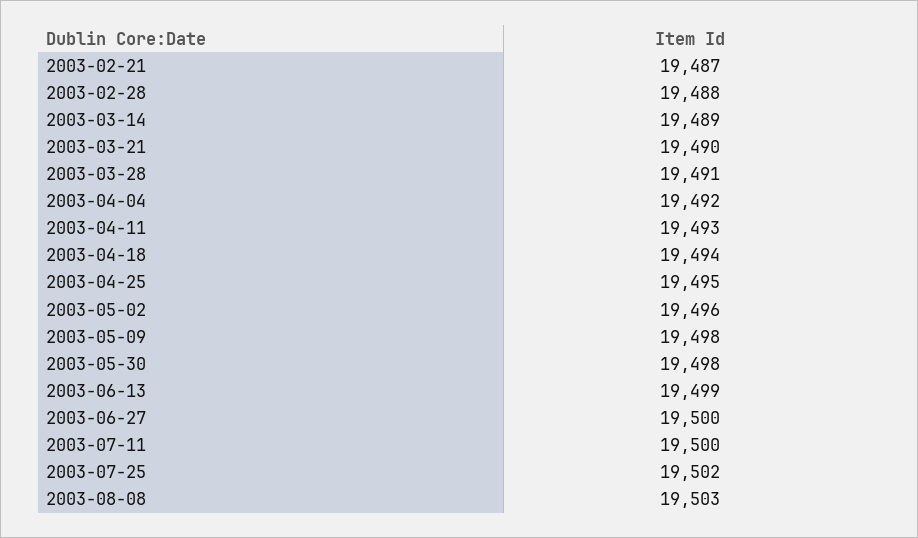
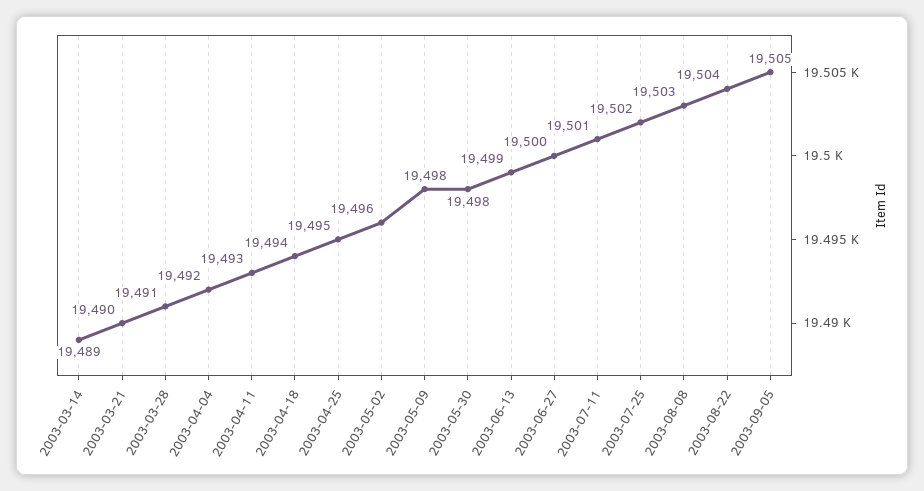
2003-02-21: 19487 -> none
2003-02-28: 19488 -> none
2003-07-11: 19500 -> 19501
2003-08-22: none -> 19504
2003-09-05: none -> 19505

